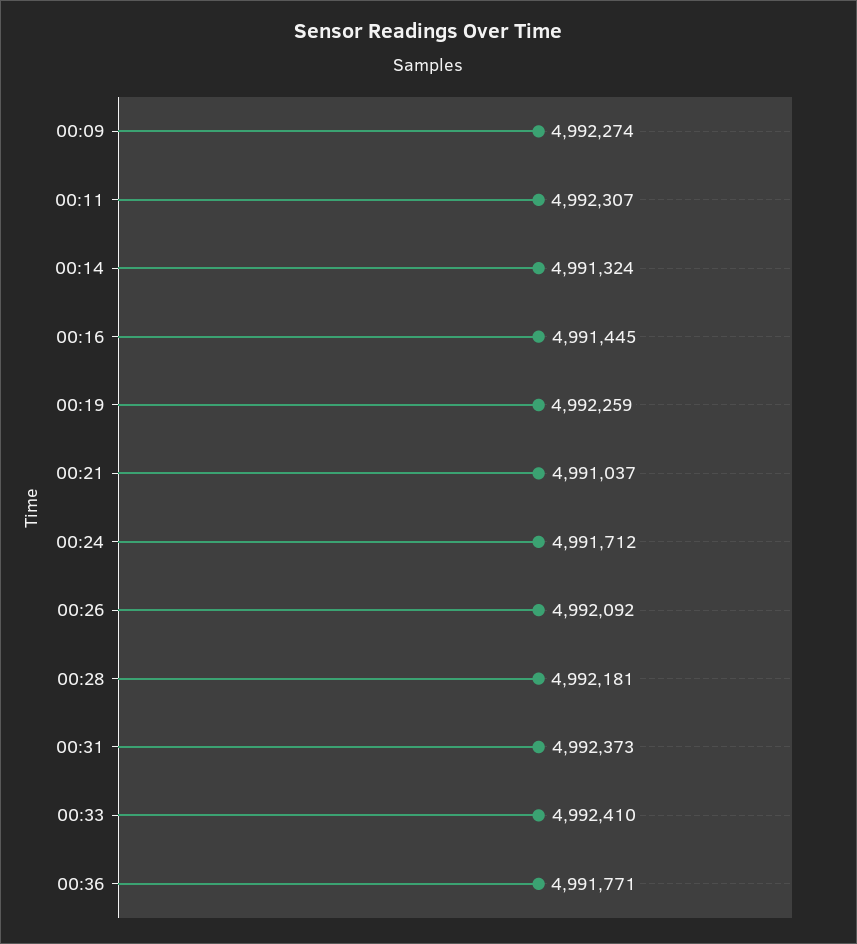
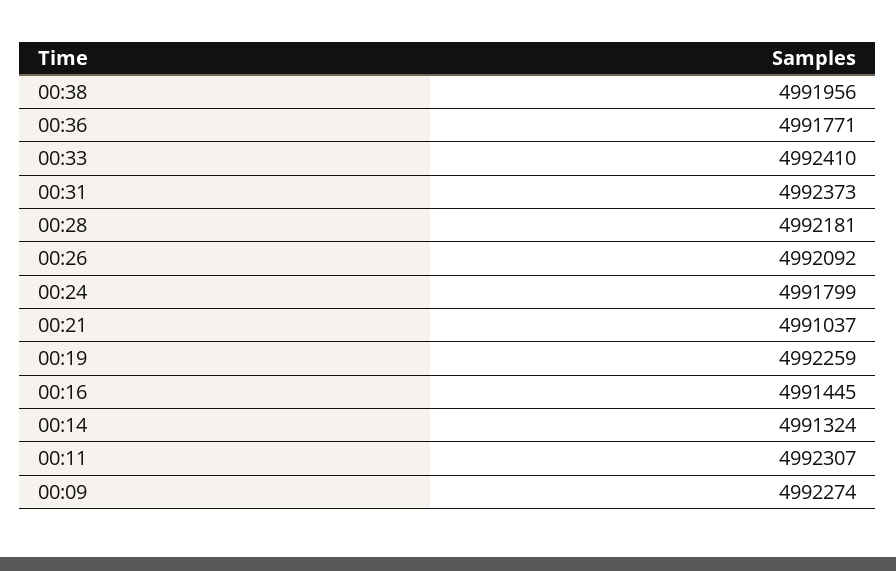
00:24: 4991712 -> 4991799
00:38: none -> 4991956

